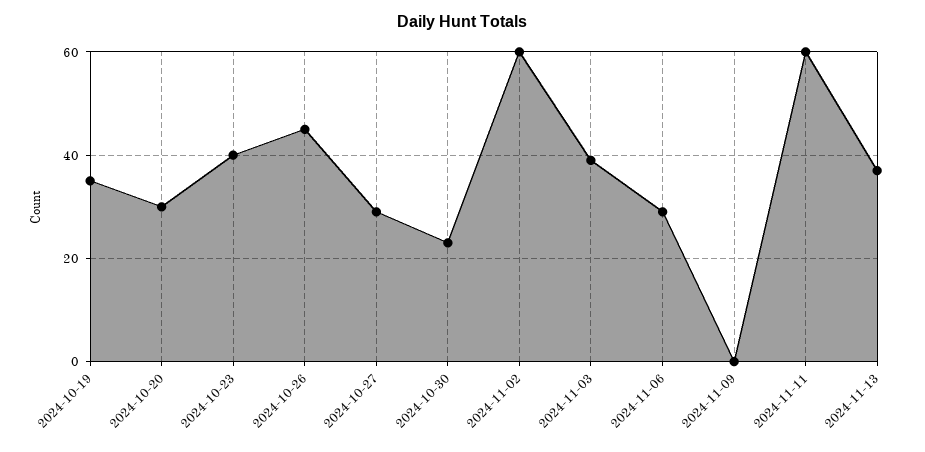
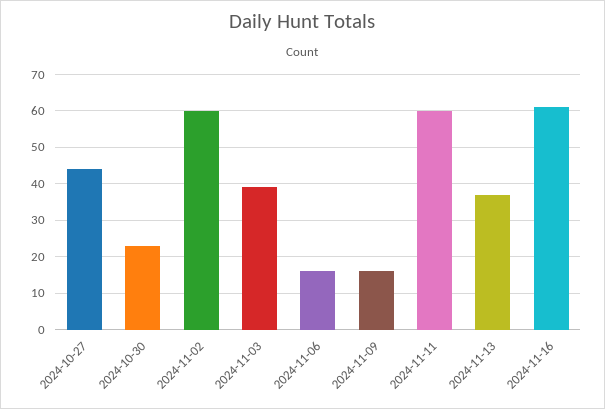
2024-10-19: 35 -> none
2024-10-20: 30 -> none
2024-10-23: 40 -> none
2024-10-26: 45 -> none
2024-10-27: 30 -> 45
2024-11-06: 30 -> 15
2024-11-09: 0 -> 15
2024-11-16: none -> 60

